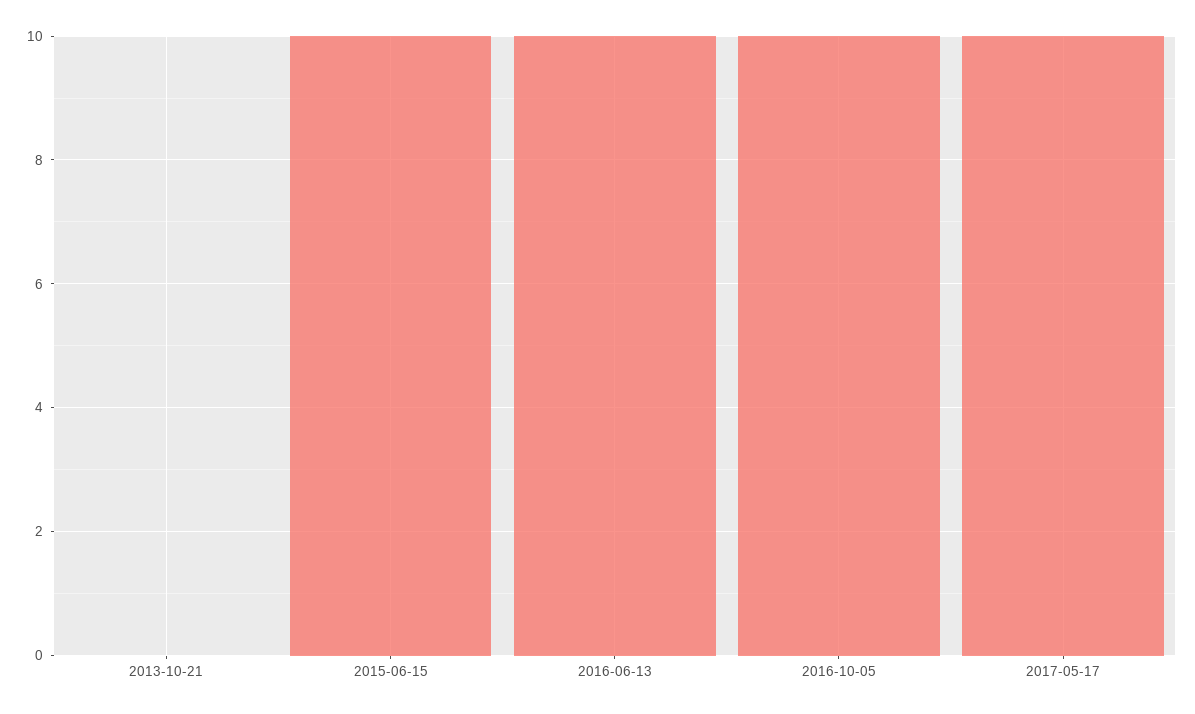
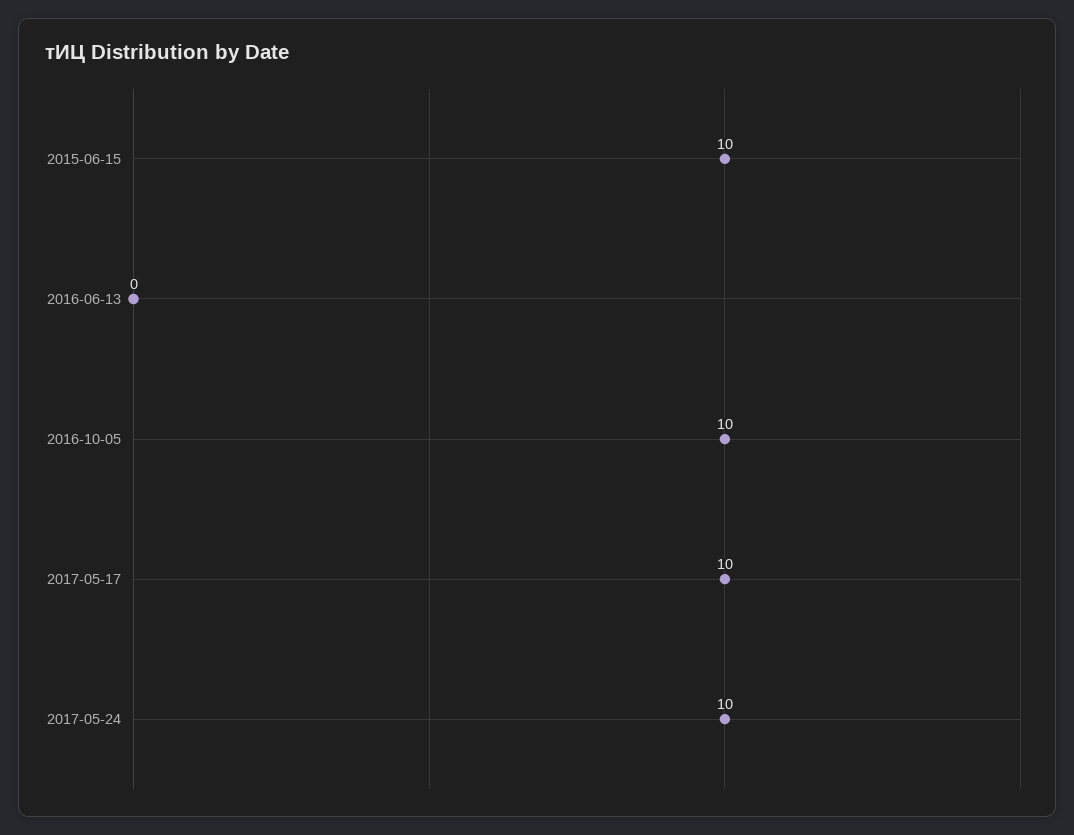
2013-10-21: 0 -> none
2016-06-13: 10 -> 0
2017-05-24: none -> 10

